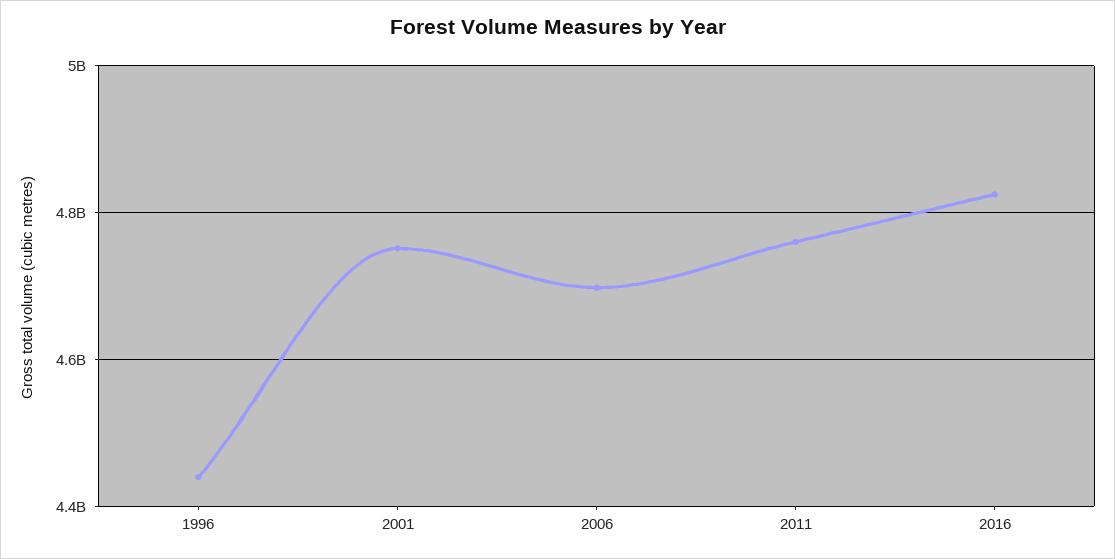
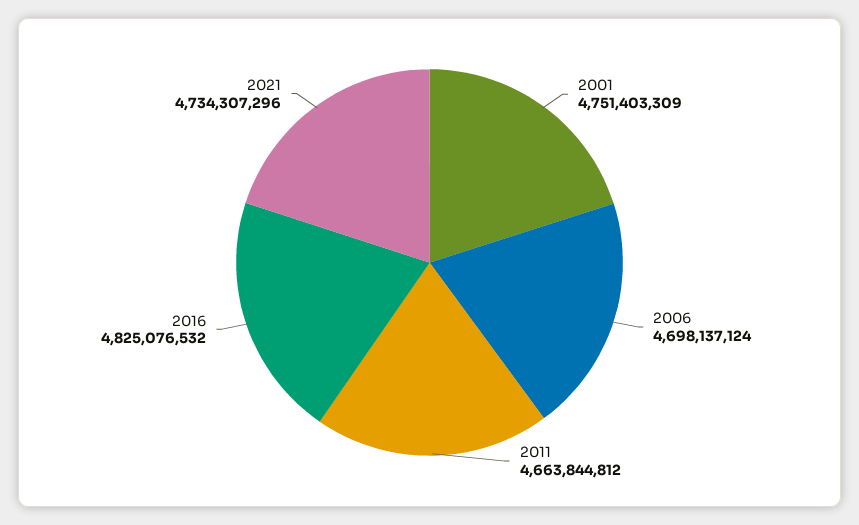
1996: 4440000000 -> none
2011: 4760000000 -> 4663844812
2021: none -> 4734307296

